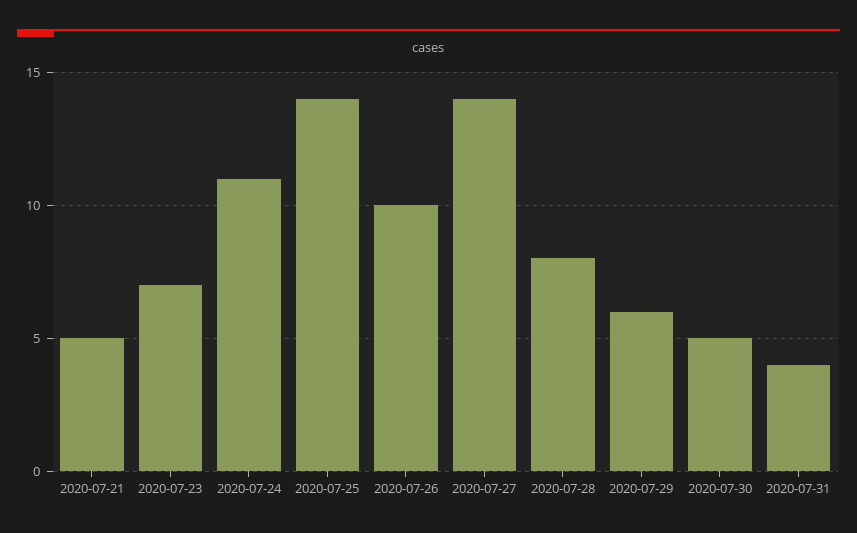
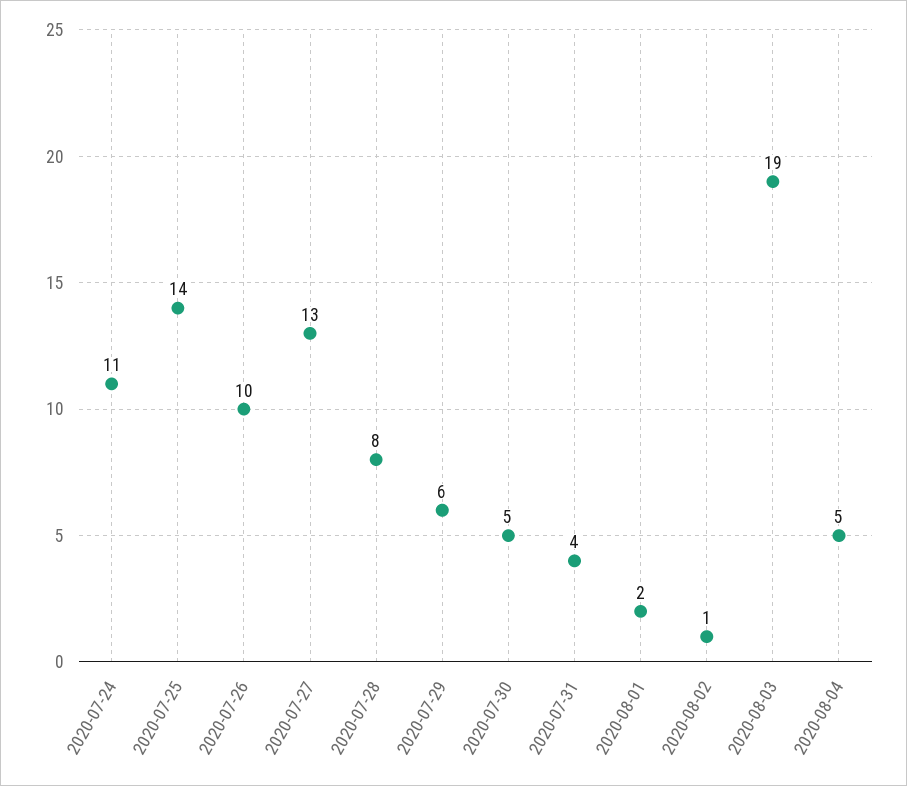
2020-07-21: 5 -> none
2020-07-23: 7 -> none
2020-07-27: 14 -> 13
2020-08-01: none -> 2
2020-08-02: none -> 1
2020-08-03: none -> 19
2020-08-04: none -> 5

